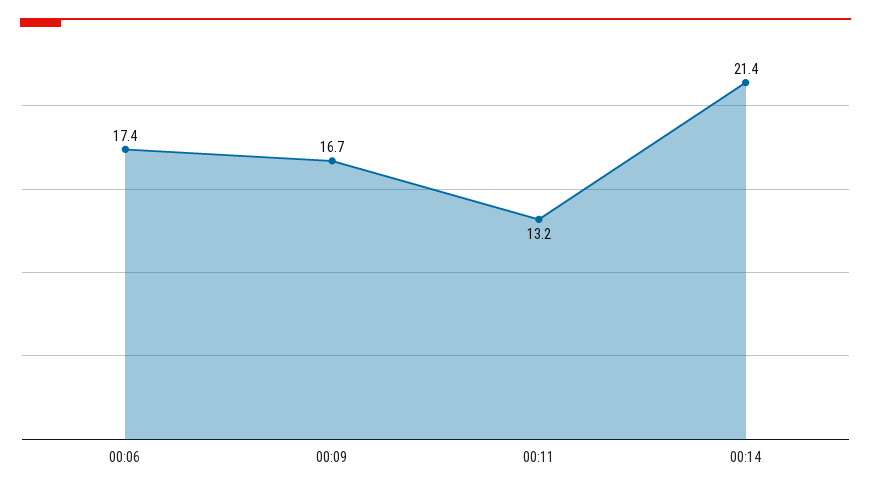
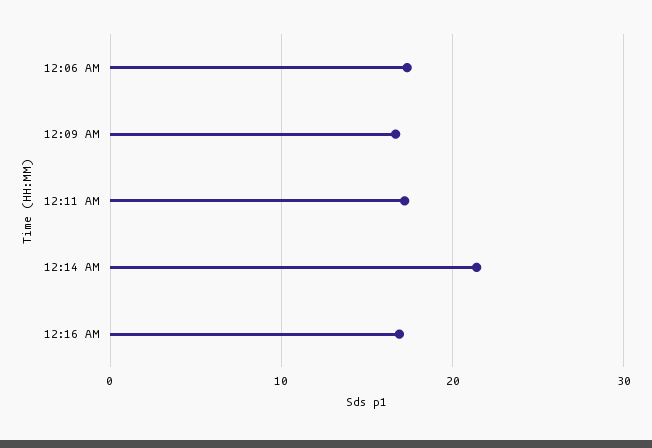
00:11: 13.2 -> 17
12:16 AM: none -> 17

